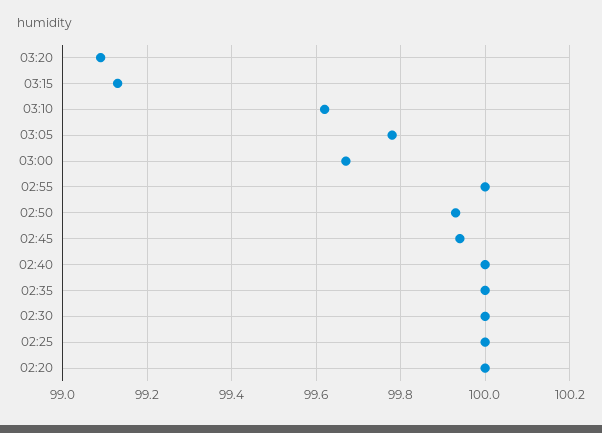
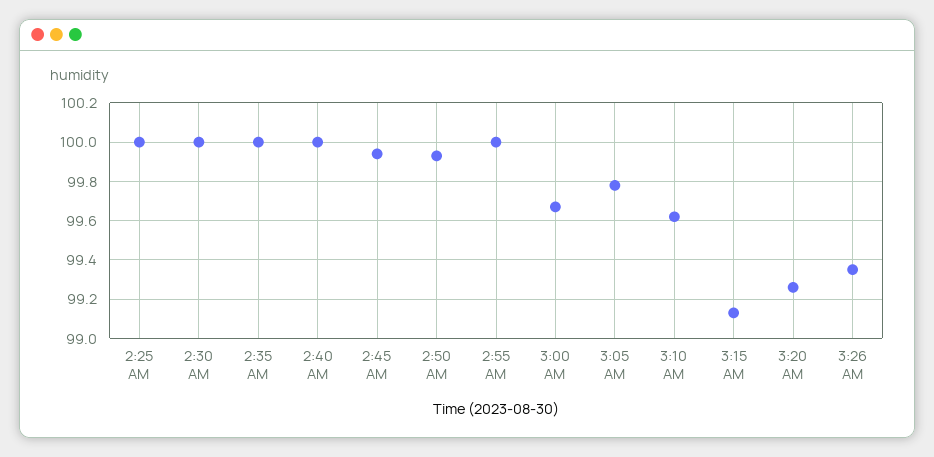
03:20: 99.1 -> 99.25
02:20: 100 -> none
3:26 AM: none -> 99.35

